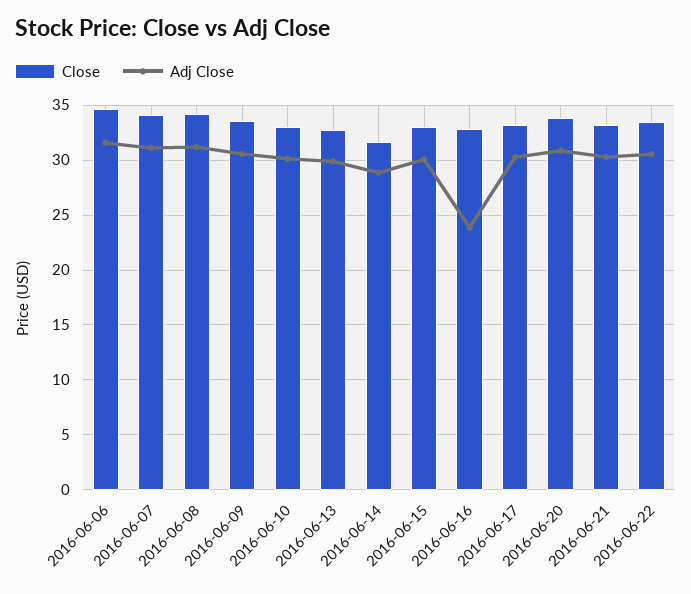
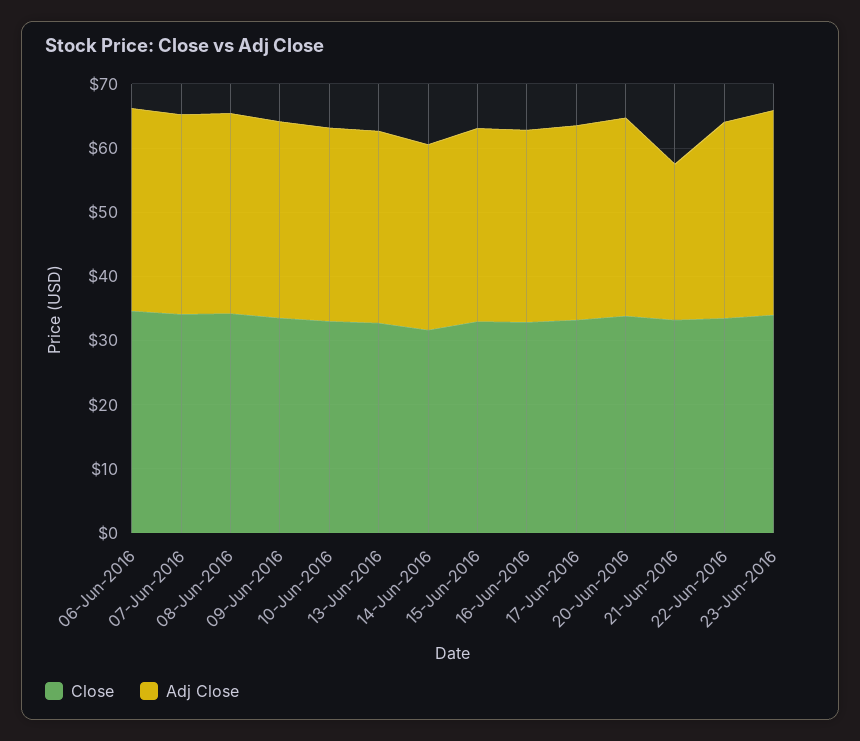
Adj Close, 2016-06-16: 24 -> 30
Adj Close, 2016-06-21: 30 -> 24
Close, 23-Jun-2016: none -> 34
Adj Close, 23-Jun-2016: none -> 32

